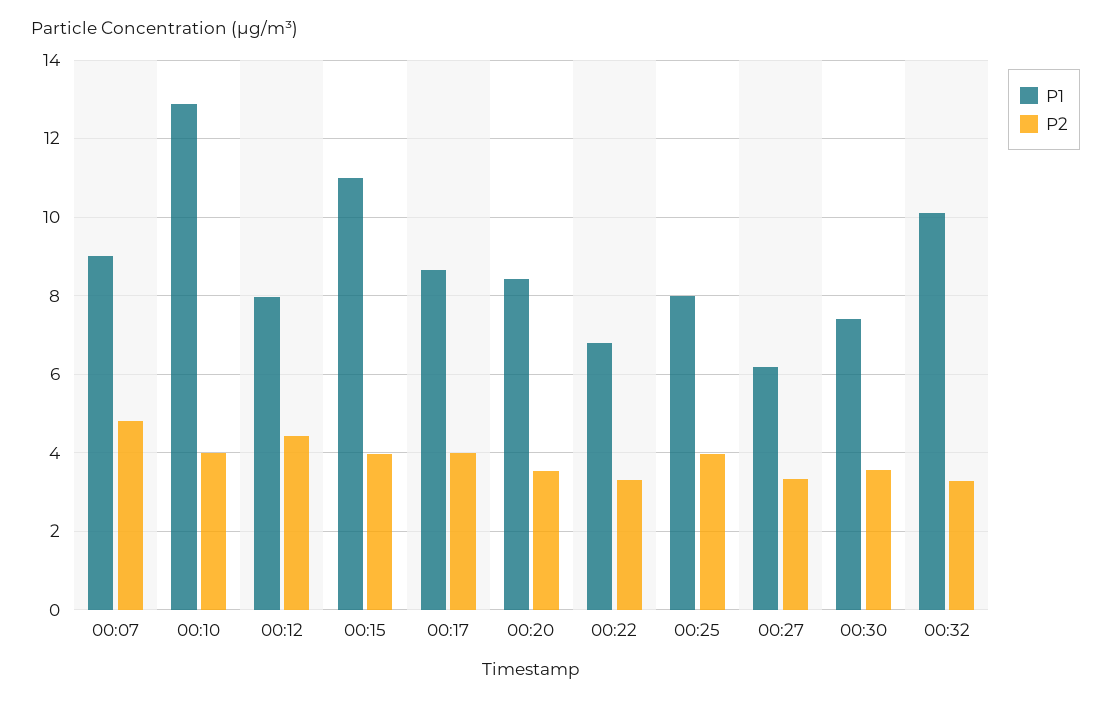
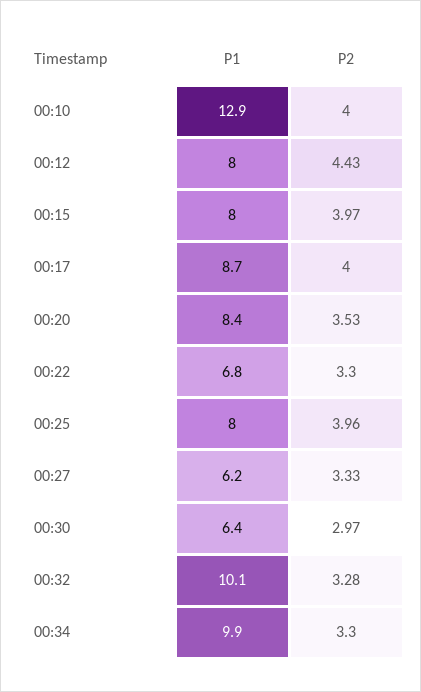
P1, 00:07: 9 -> none
P2, 00:07: 4.8 -> none
P1, 00:15: 11 -> 8
P1, 00:30: 7.4 -> 6.4
P2, 00:30: 3.6 -> 2.97
P1, 00:34: none -> 9.9
P2, 00:34: none -> 3.3

